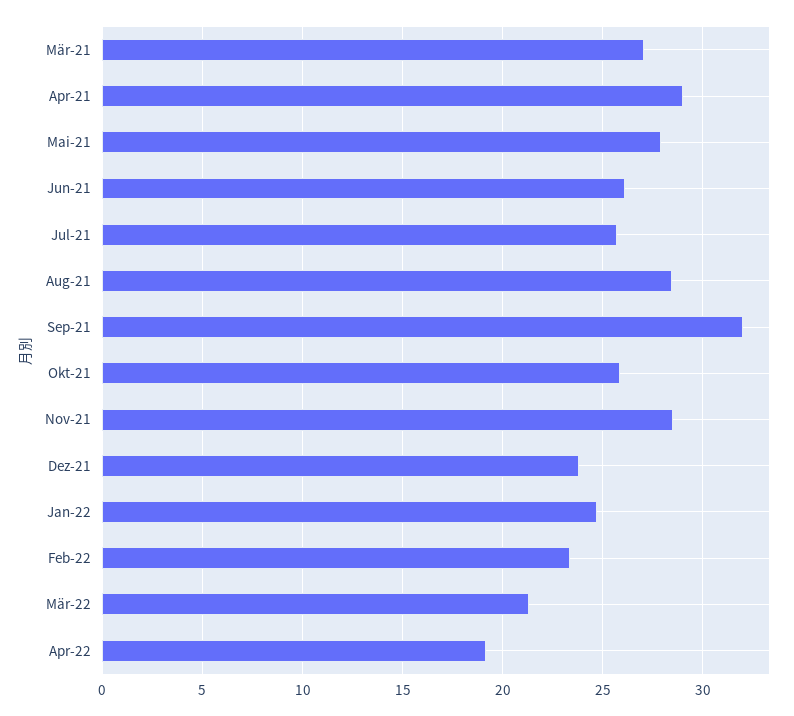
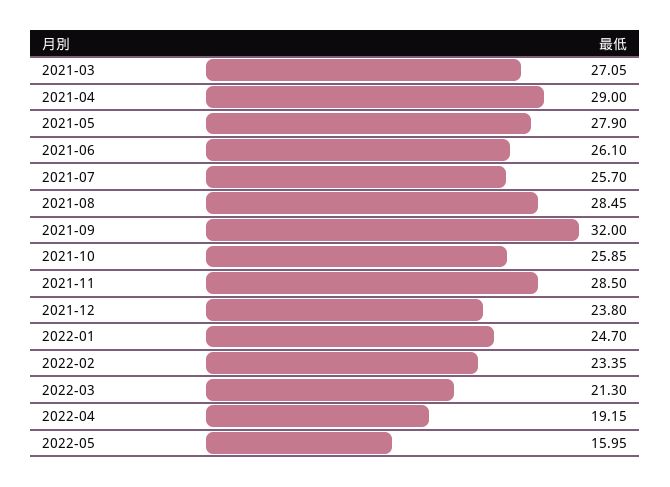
2022-05: none -> 15.95

